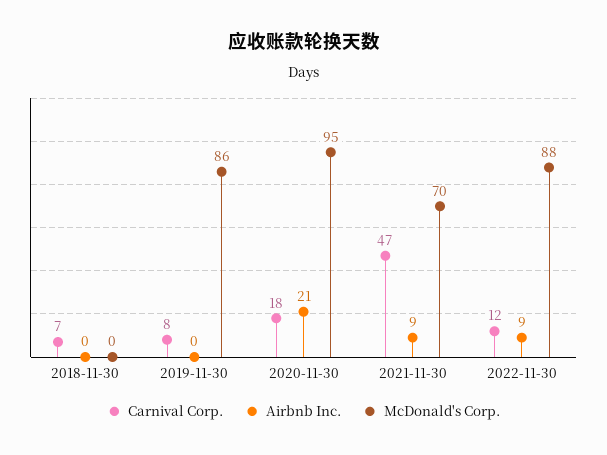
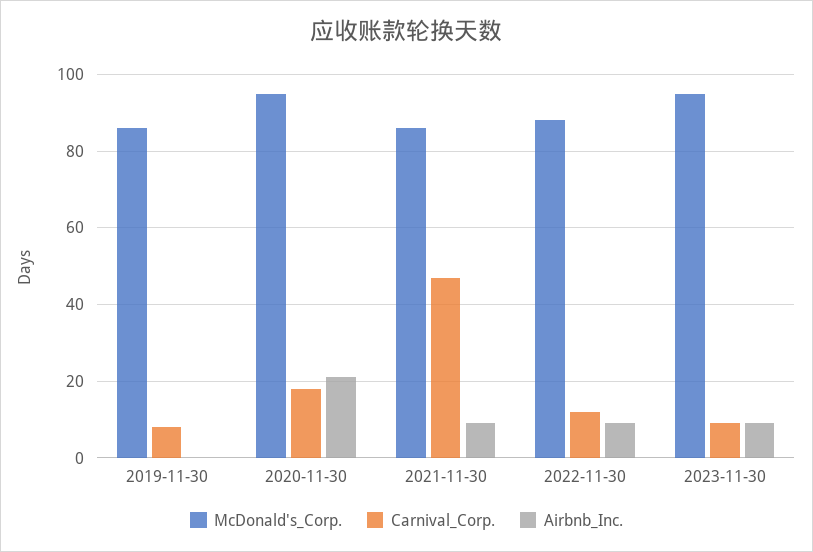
Carnival Corp., 2018-11-30: 7 -> none
Airbnb Inc., 2018-11-30: 0 -> none
McDonald's Corp., 2018-11-30: 0 -> none
McDonald's Corp., 2021-11-30: 70 -> 85
McDonald's Corp., 2023-11-30: none -> 95
Carnival Corp., 2023-11-30: none -> 10
Airbnb Inc., 2023-11-30: none -> 10

